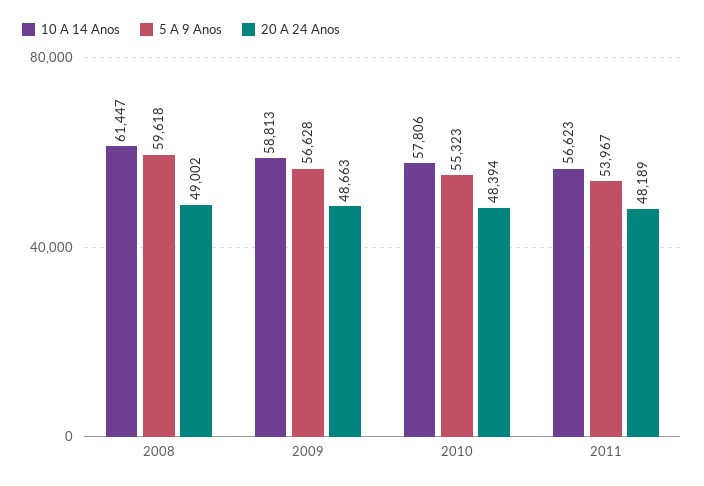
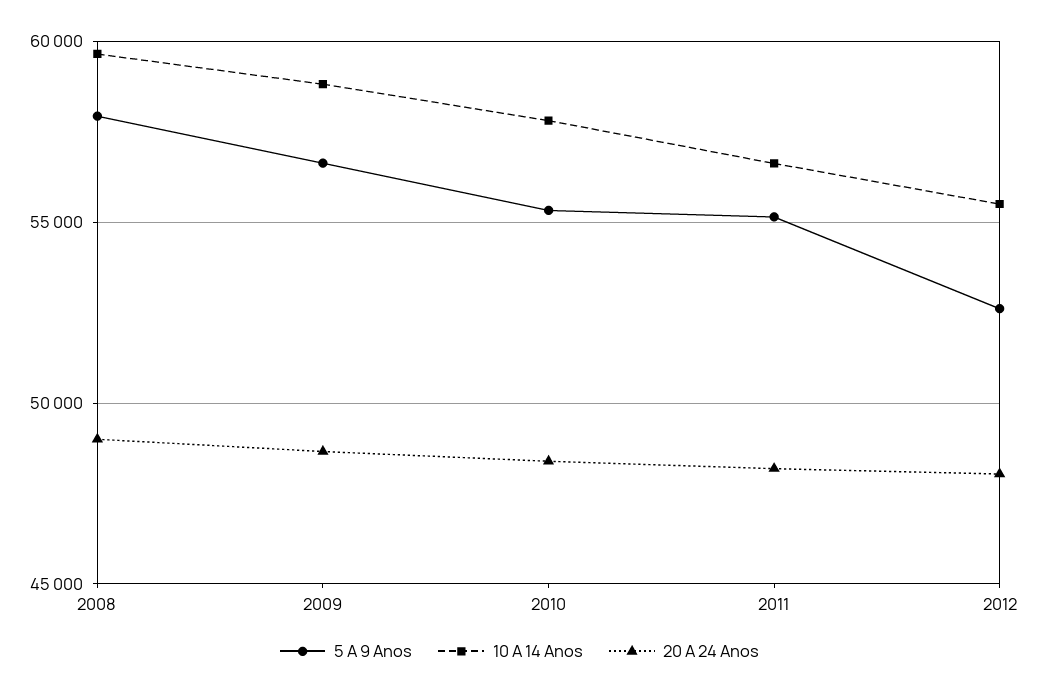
10 A 14 Anos, 2008: 61447 -> 59500
5 A 9 Anos, 2008: 59618 -> 58000
5 A 9 Anos, 2011: 53967 -> 55000
5 A 9 Anos, 2012: none -> 52500
10 A 14 Anos, 2012: none -> 55500
20 A 24 Anos, 2012: none -> 48000

